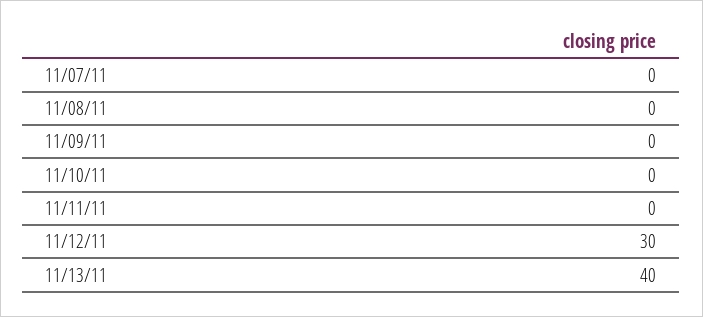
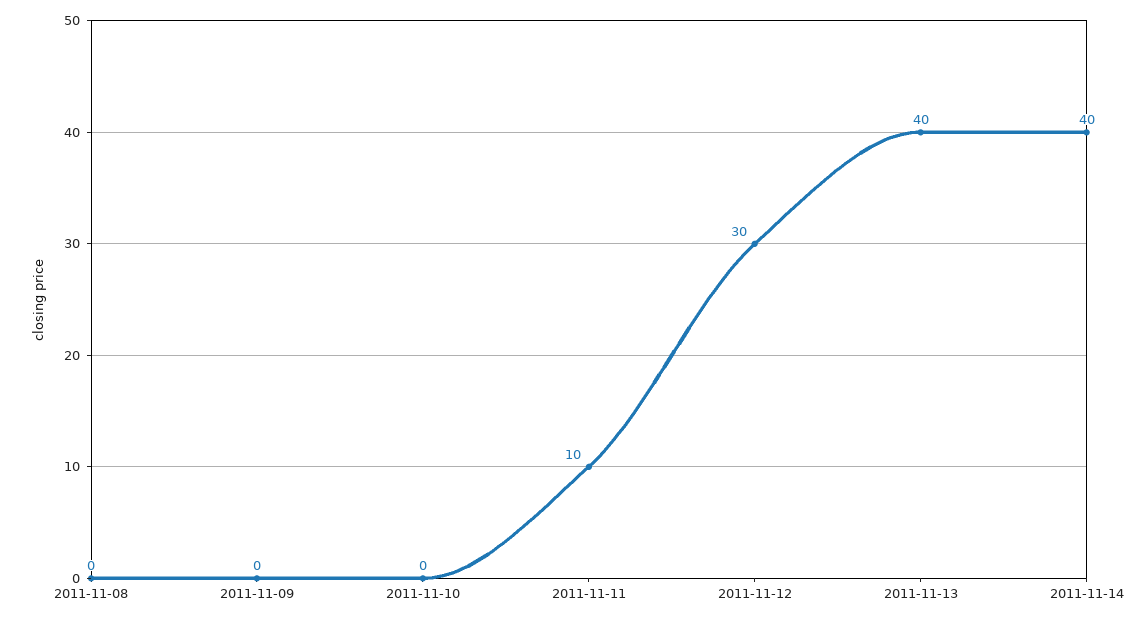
11/07/11: 0 -> none
11/11/11: 0 -> 10
2011-11-14: none -> 40

